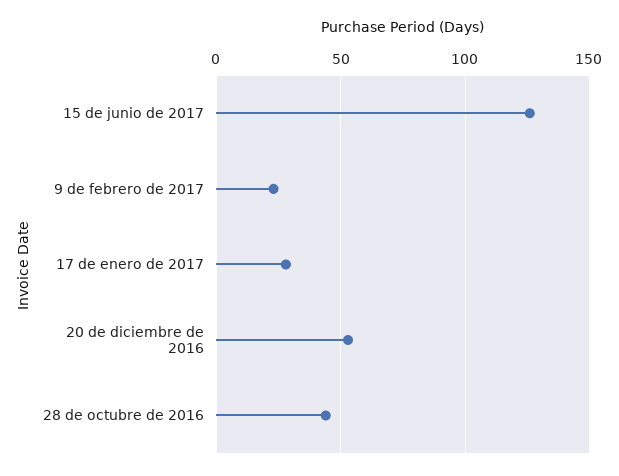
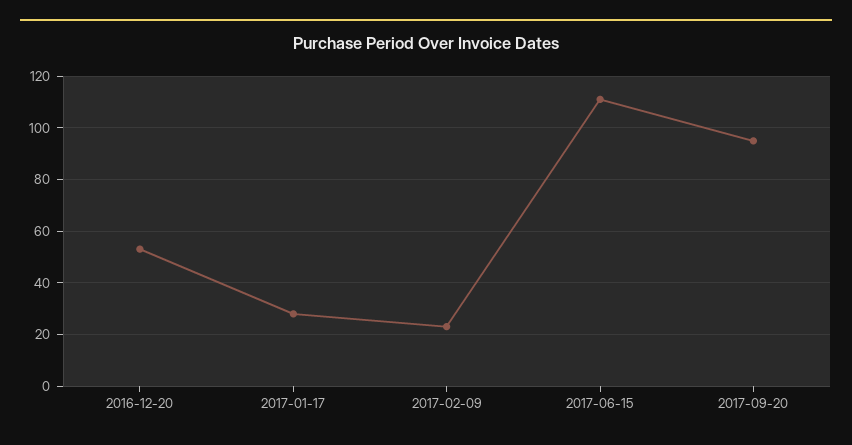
15 de junio de 2017: 125 -> 110
28 de octubre de 2016: 45 -> none
2017-09-20: none -> 95

